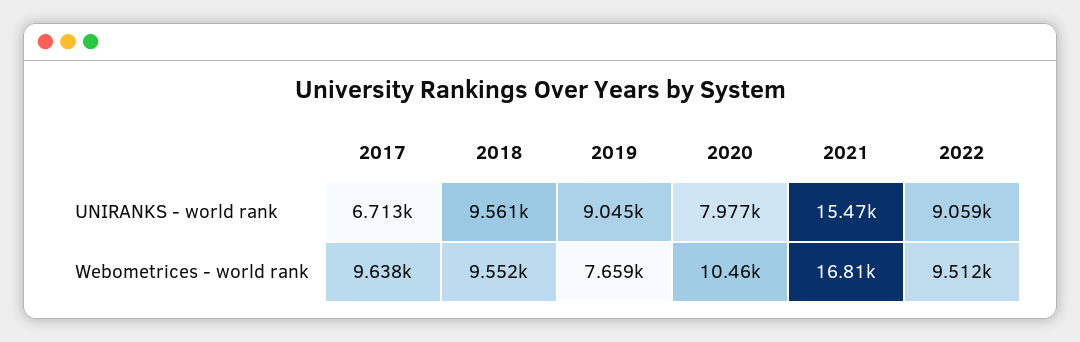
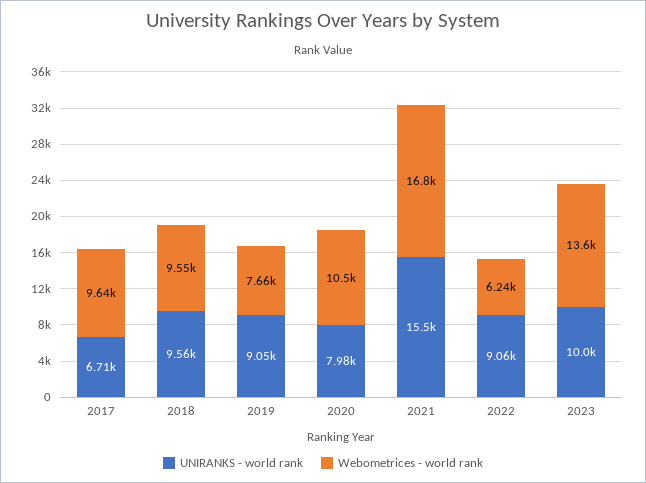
Webometrices - world rank, 2022: 9512 -> 6240
UNIRANKS - world rank, 2023: none -> 10000
Webometrices - world rank, 2023: none -> 13600

